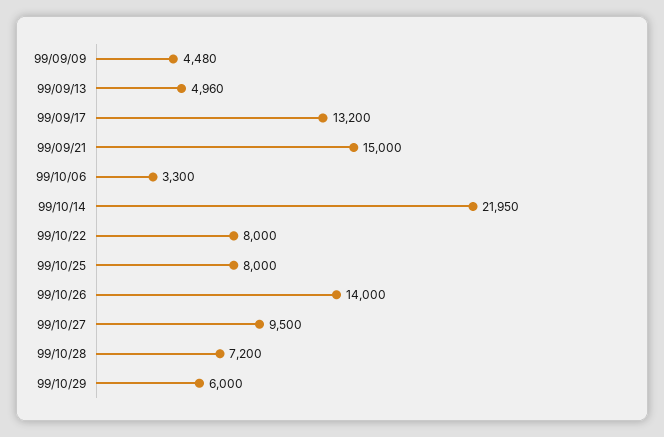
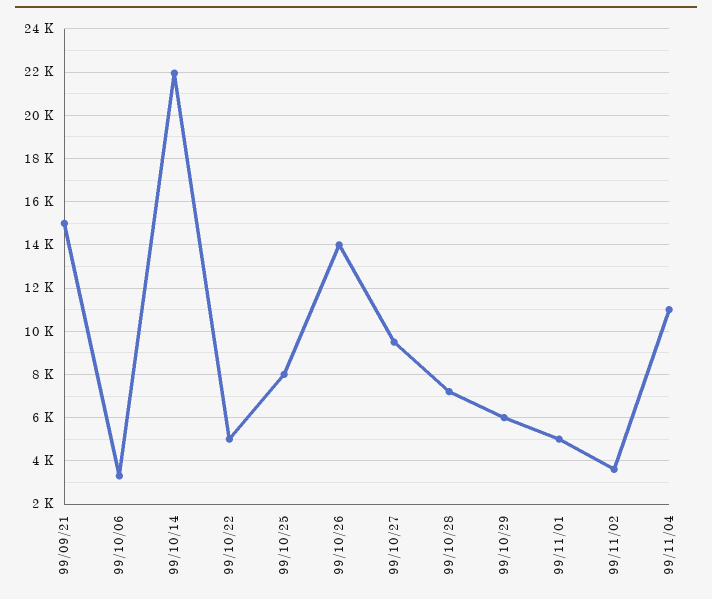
99/09/09: 4480 -> none
99/09/13: 4960 -> none
99/09/17: 13200 -> none
99/10/22: 8000 -> 5000
99/11/01: none -> 5000
99/11/02: none -> 3500
99/11/04: none -> 11000

